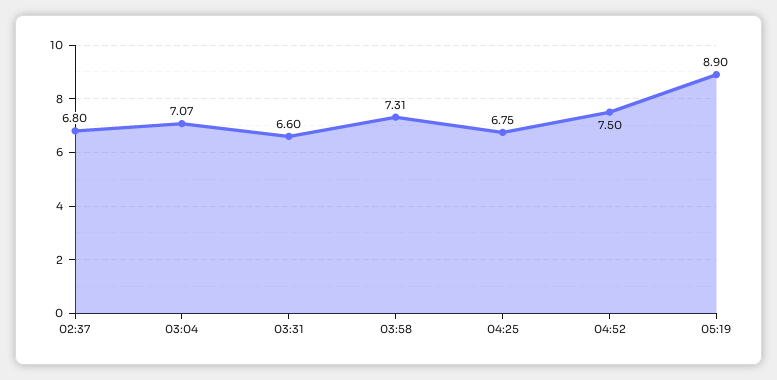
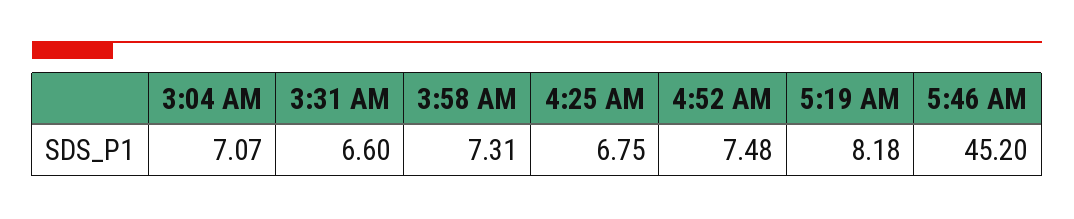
02:37: 6.8 -> none
04:52: 7.5 -> 7.48
05:19: 8.9 -> 8.18
5:46 AM: none -> 45.2

